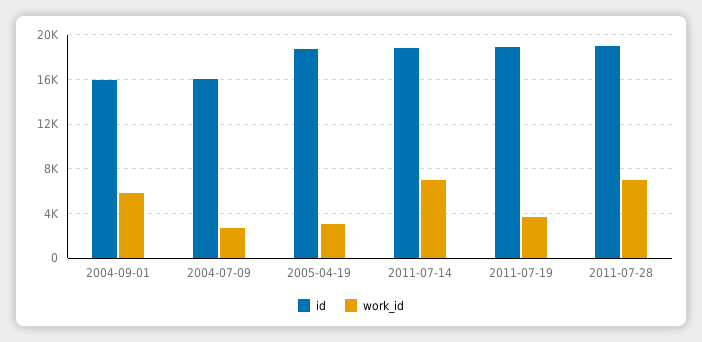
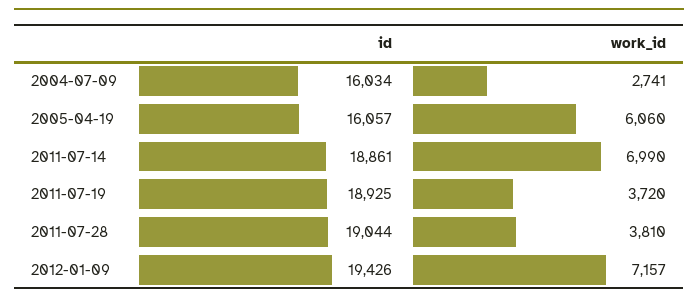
id, 2004-09-01: 16000 -> none
work_id, 2004-09-01: 6000 -> none
id, 2005-04-19: 19000 -> 16057
work_id, 2005-04-19: 3000 -> 6060
work_id, 2011-07-28: 7000 -> 3810
id, 2012-01-09: none -> 19426
work_id, 2012-01-09: none -> 7157

